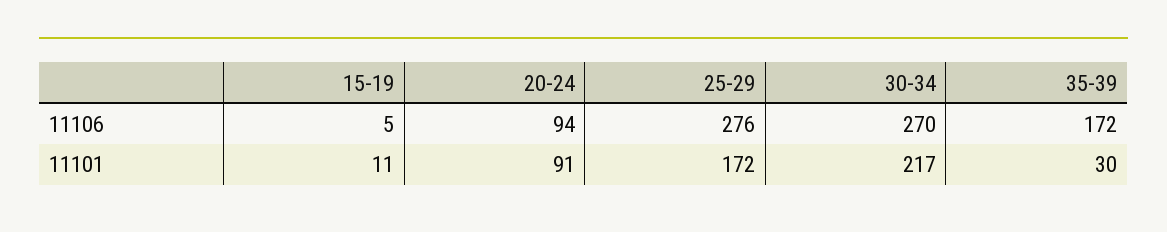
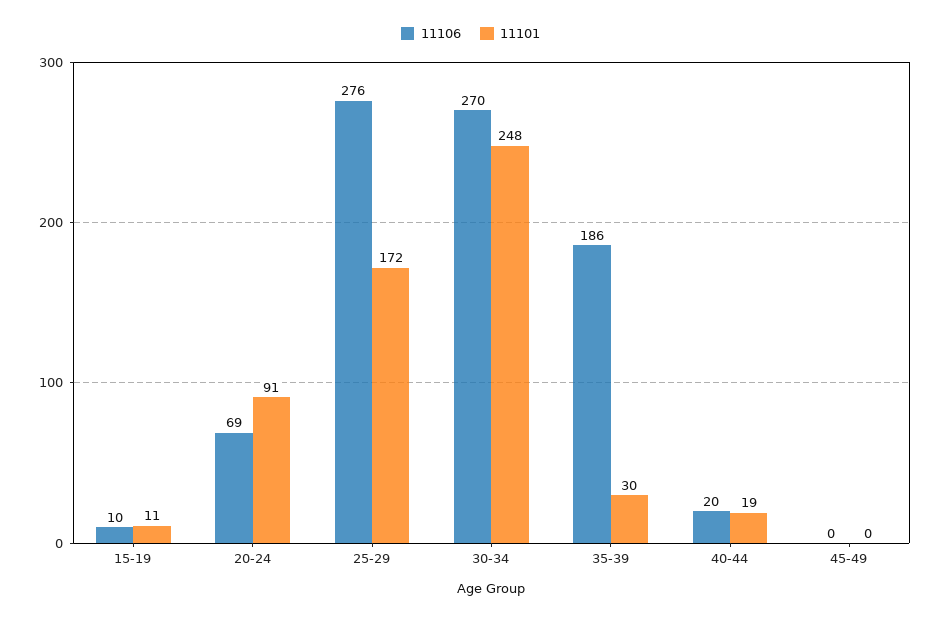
11106, 15-19: 5 -> 10
11106, 20-24: 94 -> 69
11106, 35-39: 172 -> 186
11101, 30-34: 217 -> 248
11106, 40-44: none -> 20
11101, 40-44: none -> 19
11106, 45-49: none -> 0
11101, 45-49: none -> 0

